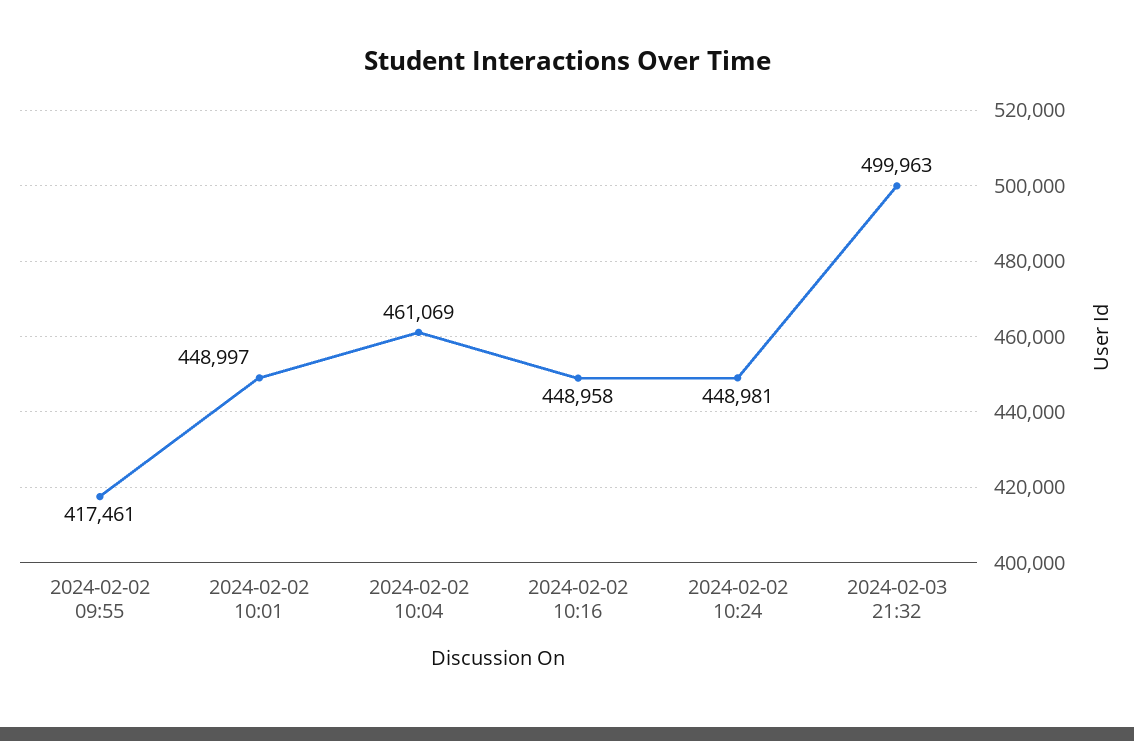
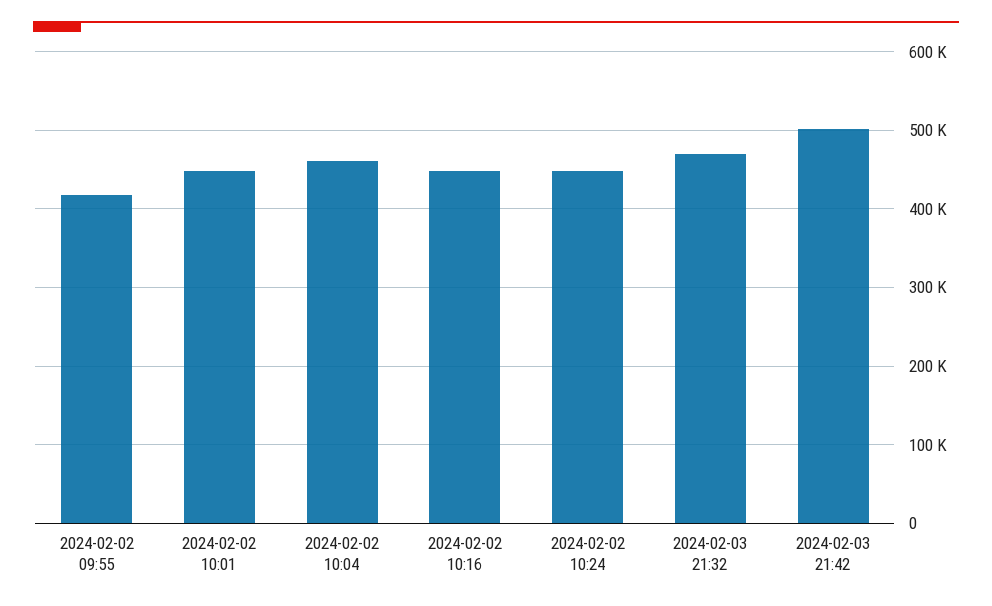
2024-02-03 21:32: 499963 -> 470000
2024-02-03 21:42: none -> 500000

